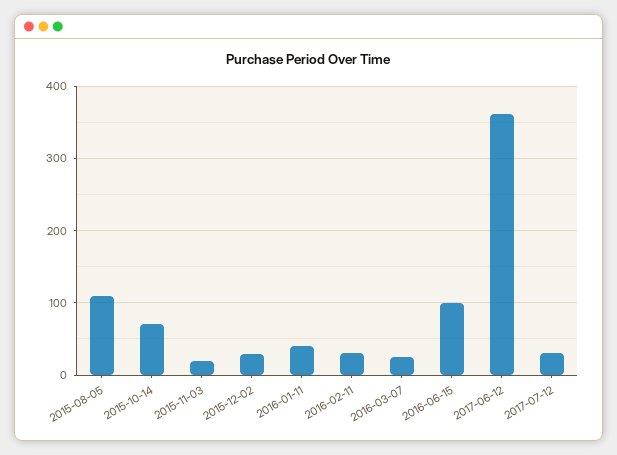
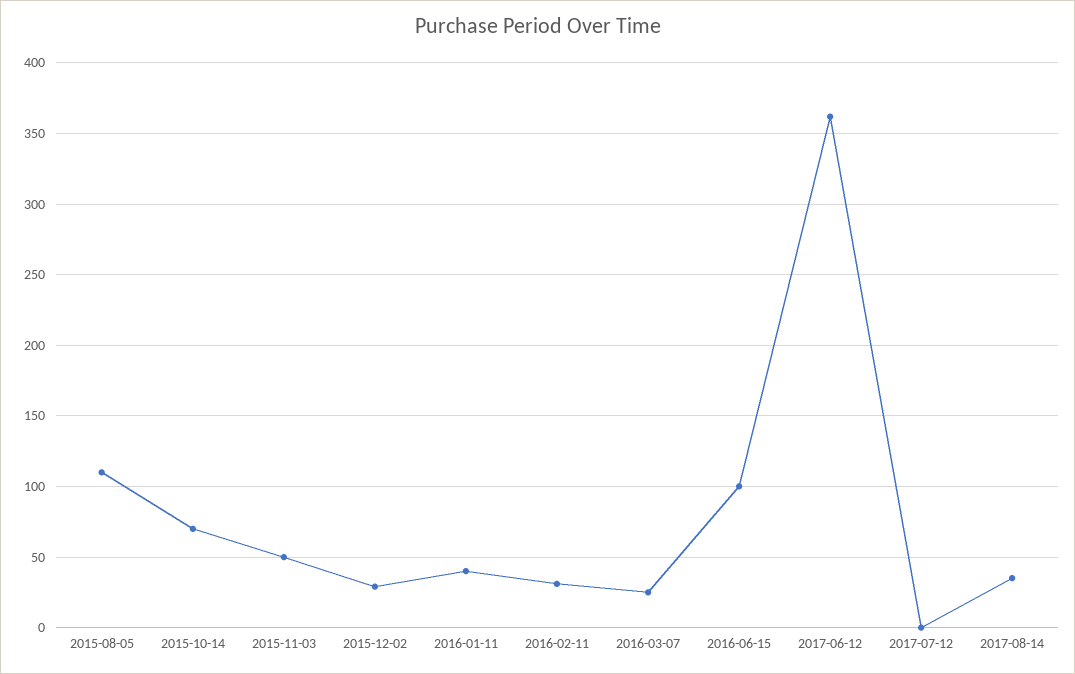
2015-11-03: 20 -> 50
2017-07-12: 30 -> 0
2017-08-14: none -> 35

